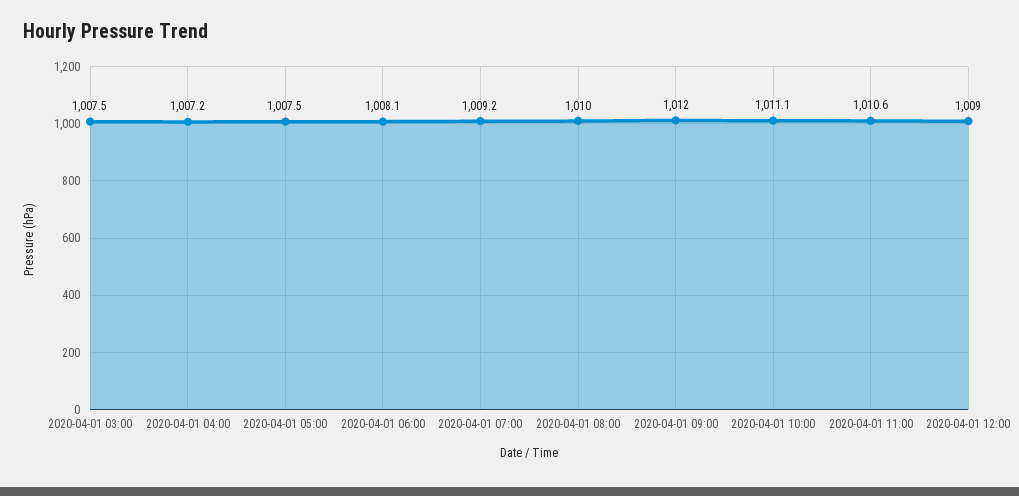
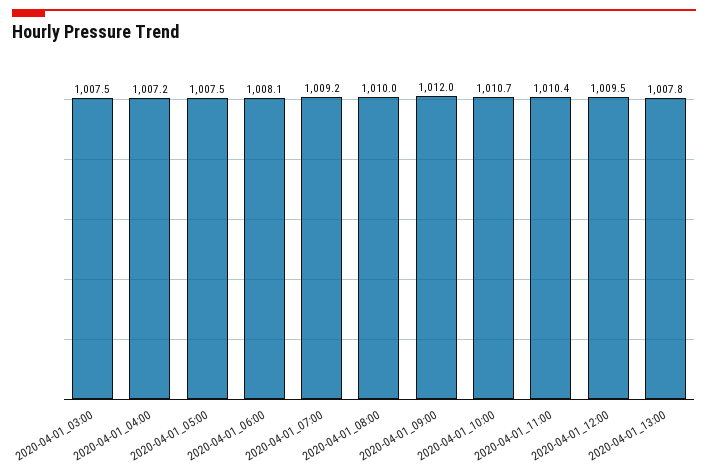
2020-04-01 10:00: 1011.1 -> 1010.7
2020-04-01 11:00: 1010.6 -> 1010.4
2020-04-01 12:00: 1009 -> 1009.5
2020-04-01_13:00: none -> 1007.8

